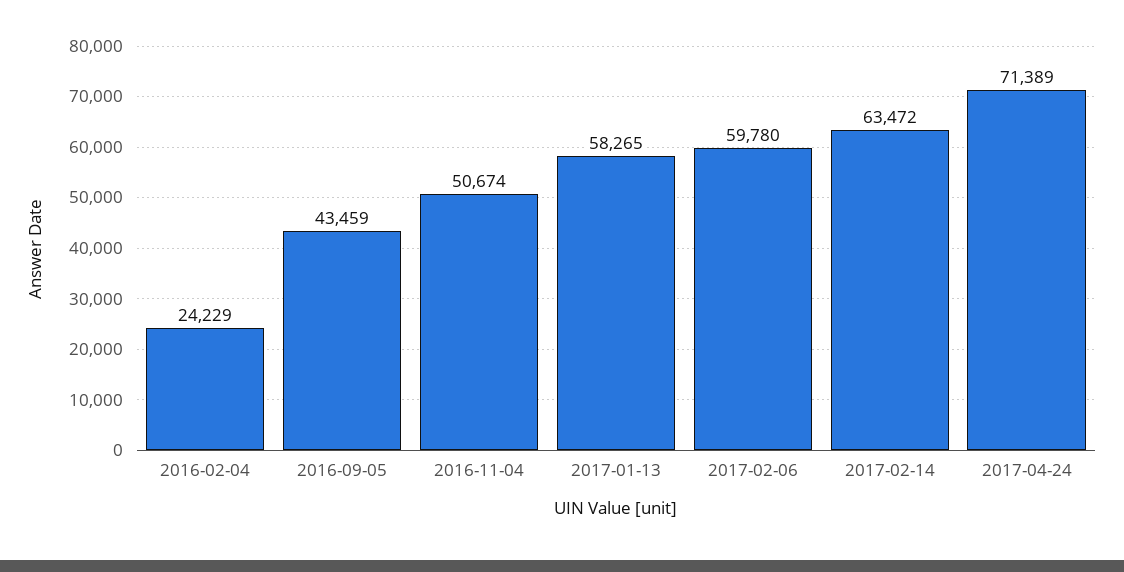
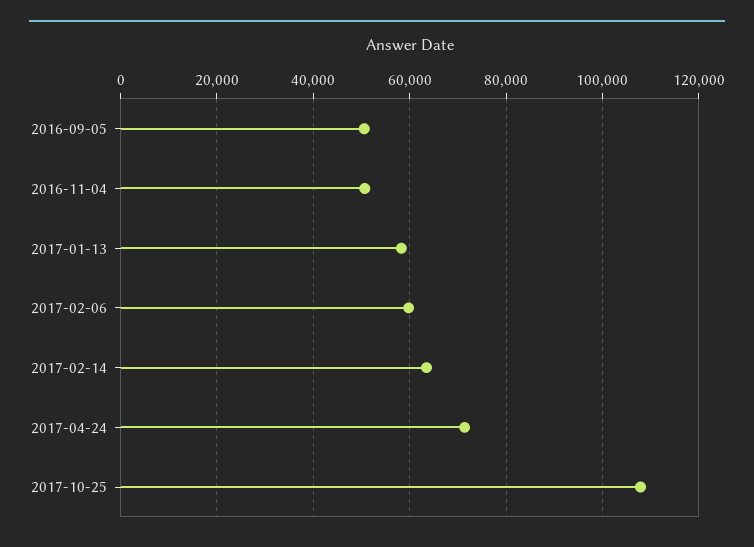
2016-02-04: 24229 -> none
2016-09-05: 43459 -> 50000
2017-10-25: none -> 108000

